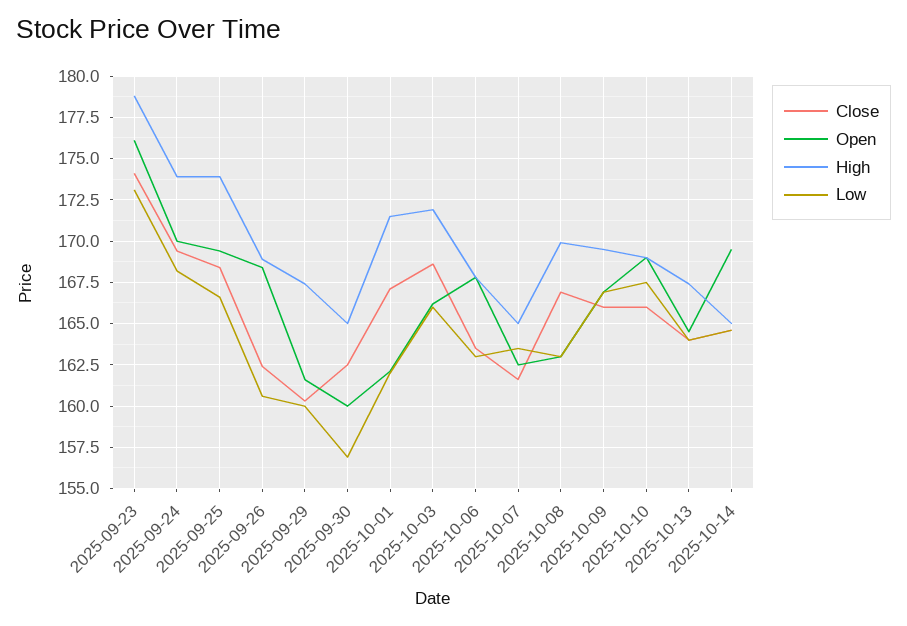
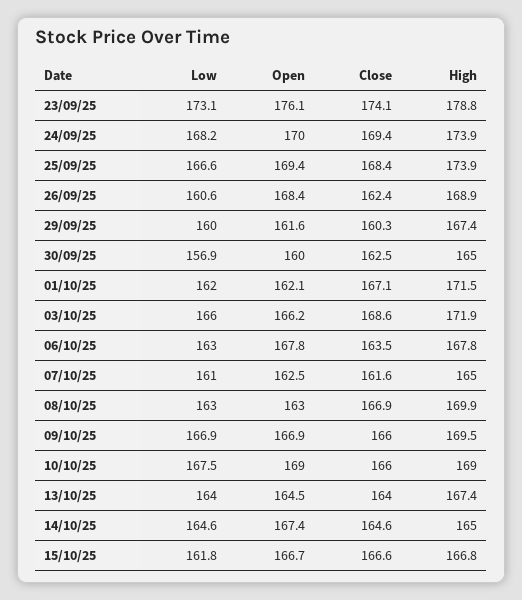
Low, 2025-10-07: 163.5 -> 161
Open, 2025-10-14: 169.5 -> 167.4
Low, 15/10/25: none -> 161.8
Open, 15/10/25: none -> 166.7
Close, 15/10/25: none -> 166.6
High, 15/10/25: none -> 166.8

